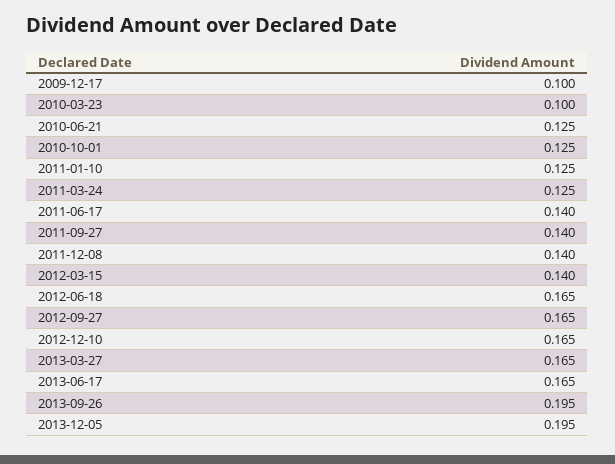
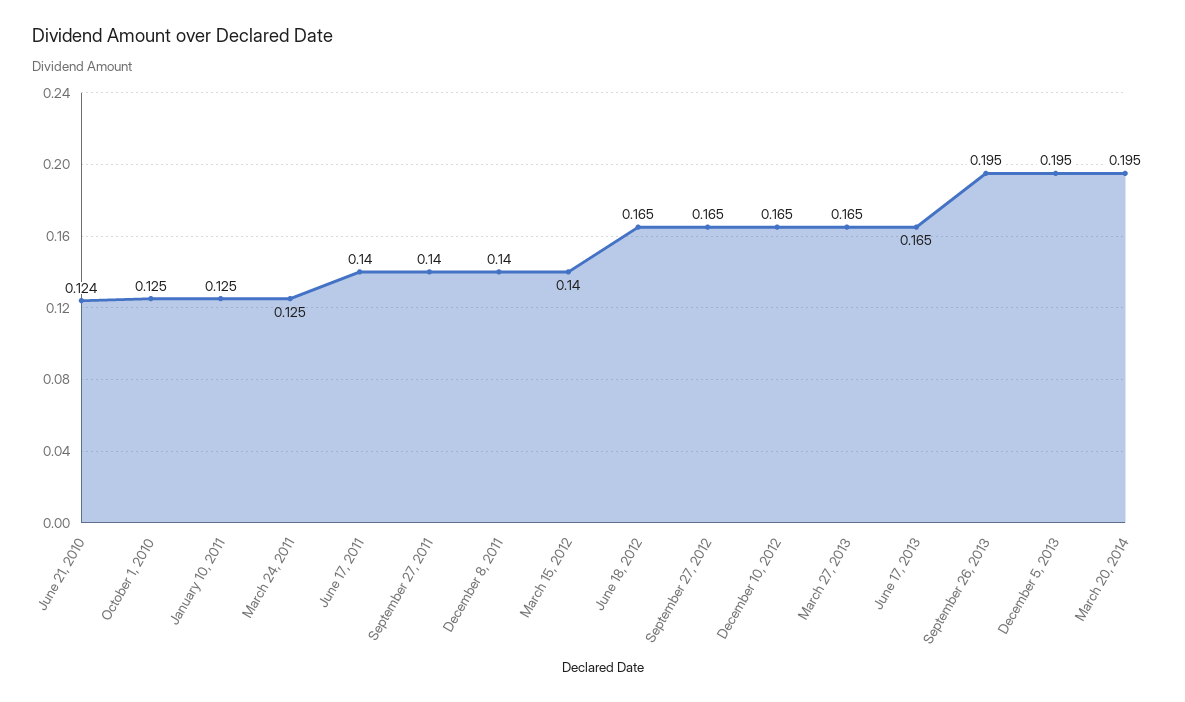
2009-12-17: 0.1 -> none
2010-03-23: 0.1 -> none
2010-06-21: 0.125 -> 0.124
March 20, 2014: none -> 0.195

